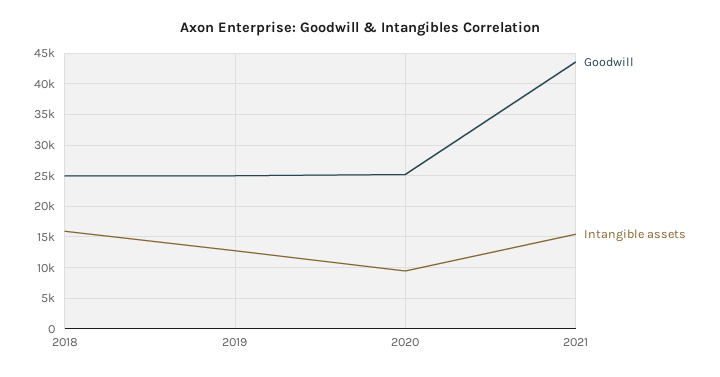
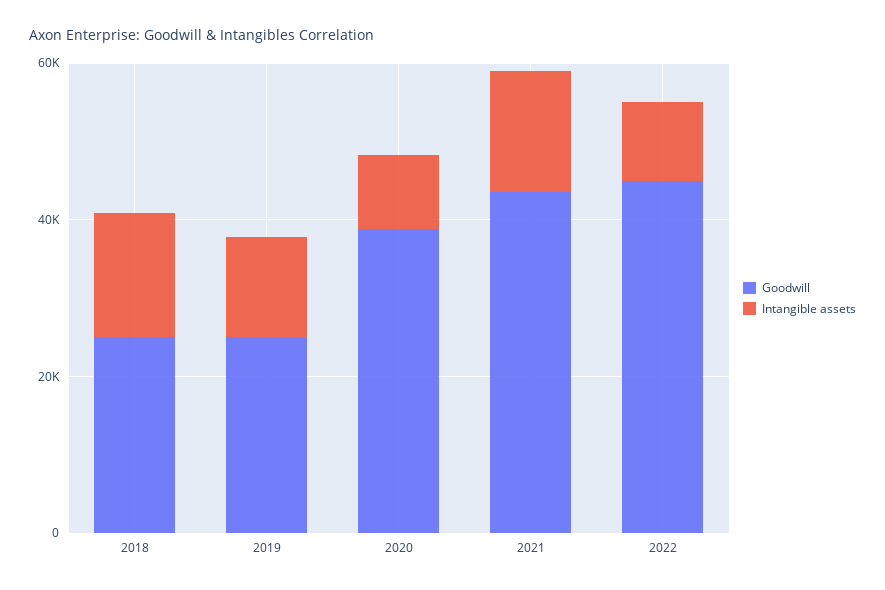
Goodwill, 2020: 25000 -> 40000
Goodwill, 2022: none -> 45000
Intangible assets, 2022: none -> 10000

